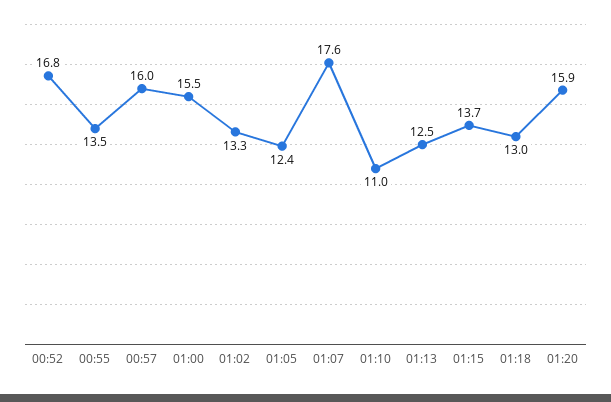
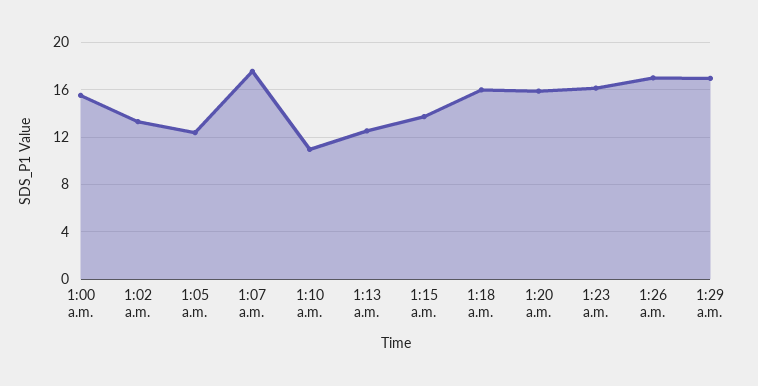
00:52: 16.8 -> none
00:55: 13.5 -> none
00:57: 16 -> none
01:18: 13 -> 16
1:23 a.m.: none -> 16
1:26 a.m.: none -> 17
1:29 a.m.: none -> 17

